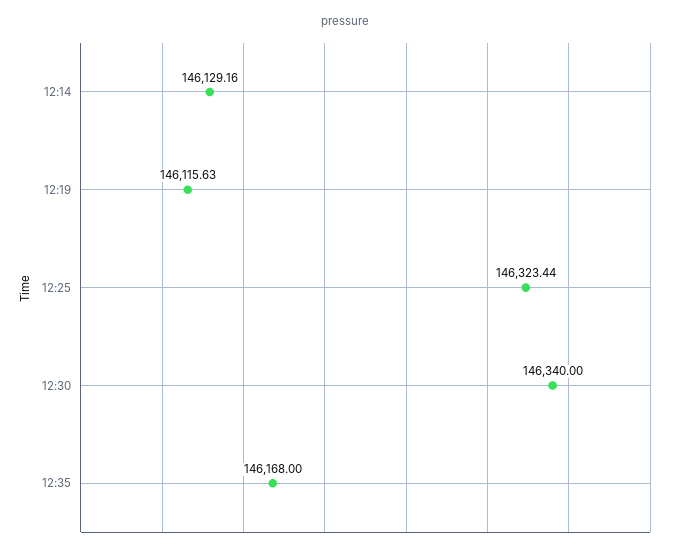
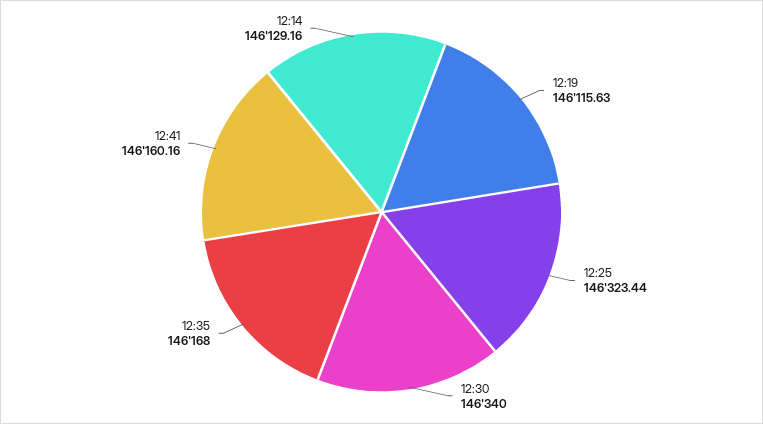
12:41: none -> 146160.16

